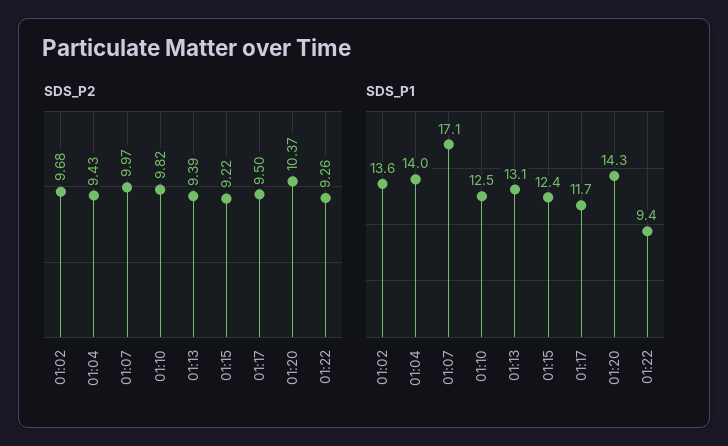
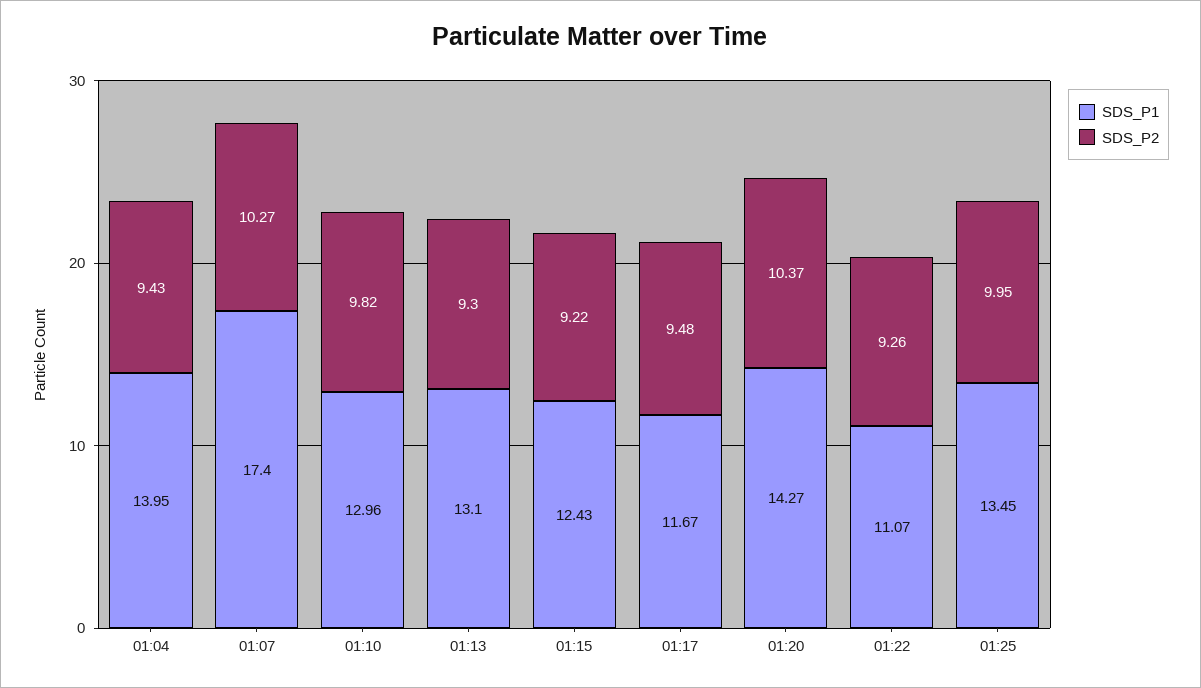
SDS_P2, 01:02: 9.68 -> none
SDS_P2, 01:07: 9.97 -> 10.27
SDS_P2, 01:13: 9.39 -> 9.3
SDS_P2, 01:17: 9.5 -> 9.48
SDS_P1, 01:02: 13.6 -> none
SDS_P1, 01:07: 17.1 -> 17.4
SDS_P1, 01:10: 12.5 -> 12.96
SDS_P1, 01:22: 9.4 -> 11.07
SDS_P1, 01:25: none -> 13.45
SDS_P2, 01:25: none -> 9.95

